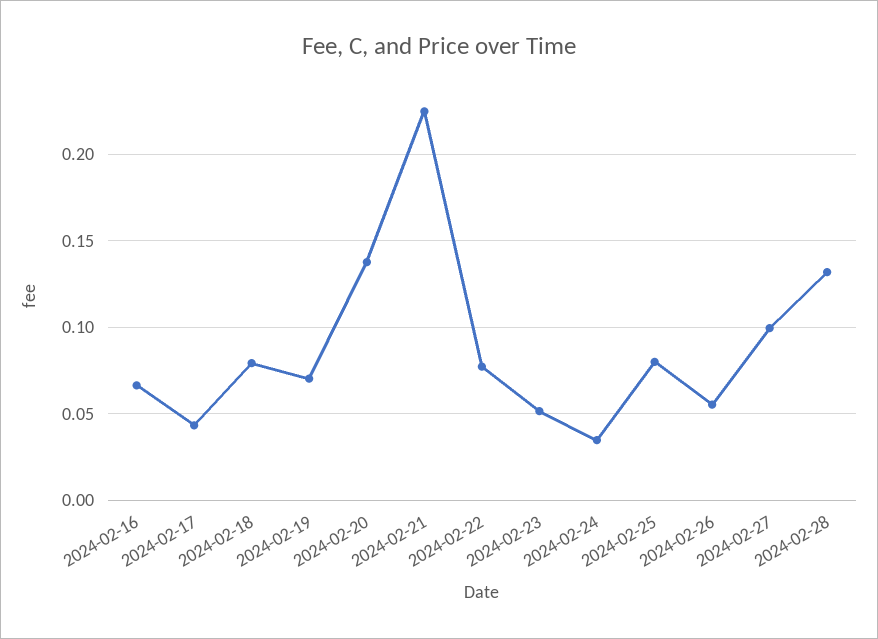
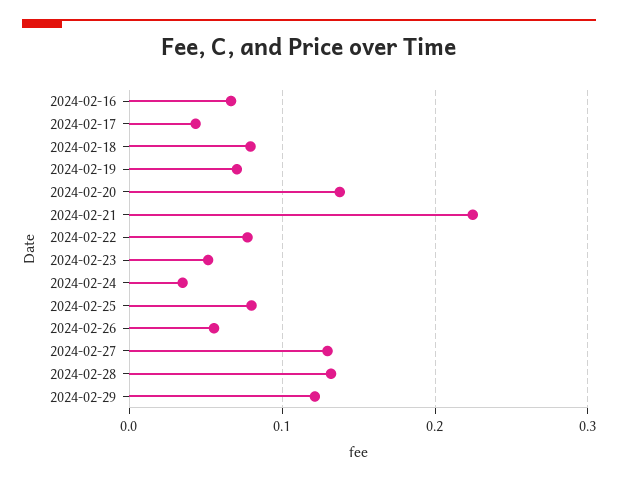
2024-02-27: 0.1 -> 0.13
2024-02-29: none -> 0.12

